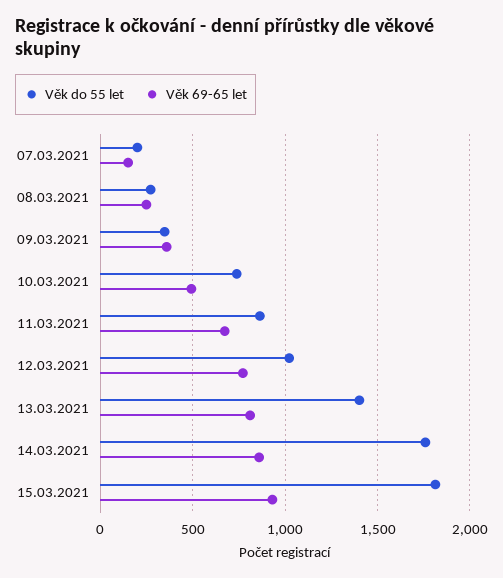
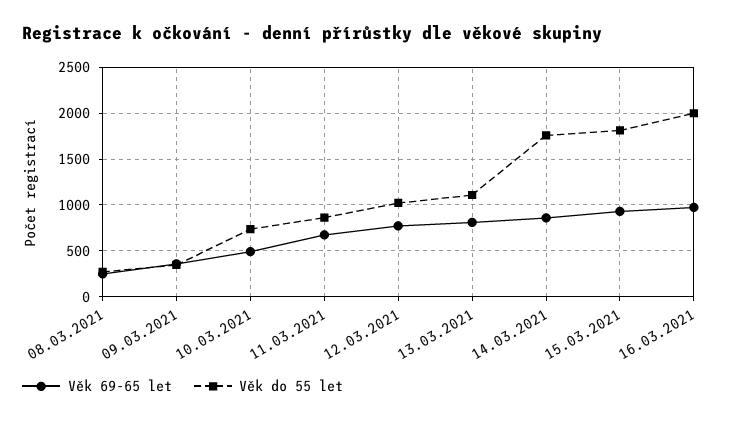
Věk do 55 let, 07.03.2021: 200 -> none
Věk 69-65 let, 07.03.2021: 150 -> none
Věk do 55 let, 13.03.2021: 1400 -> 1100
Věk 69-65 let, 16.03.2021: none -> 1000
Věk do 55 let, 16.03.2021: none -> 2000

